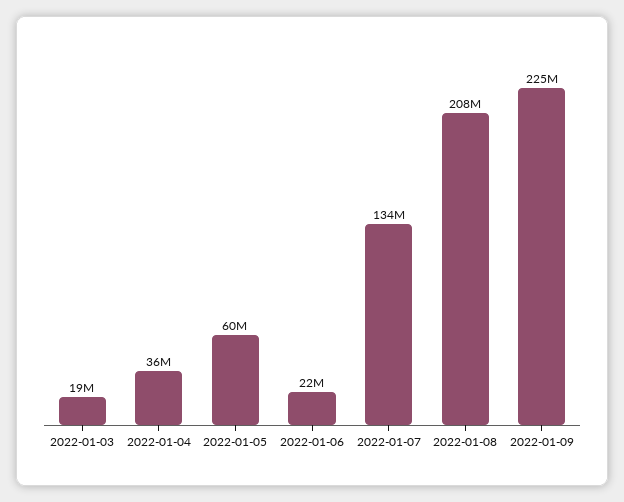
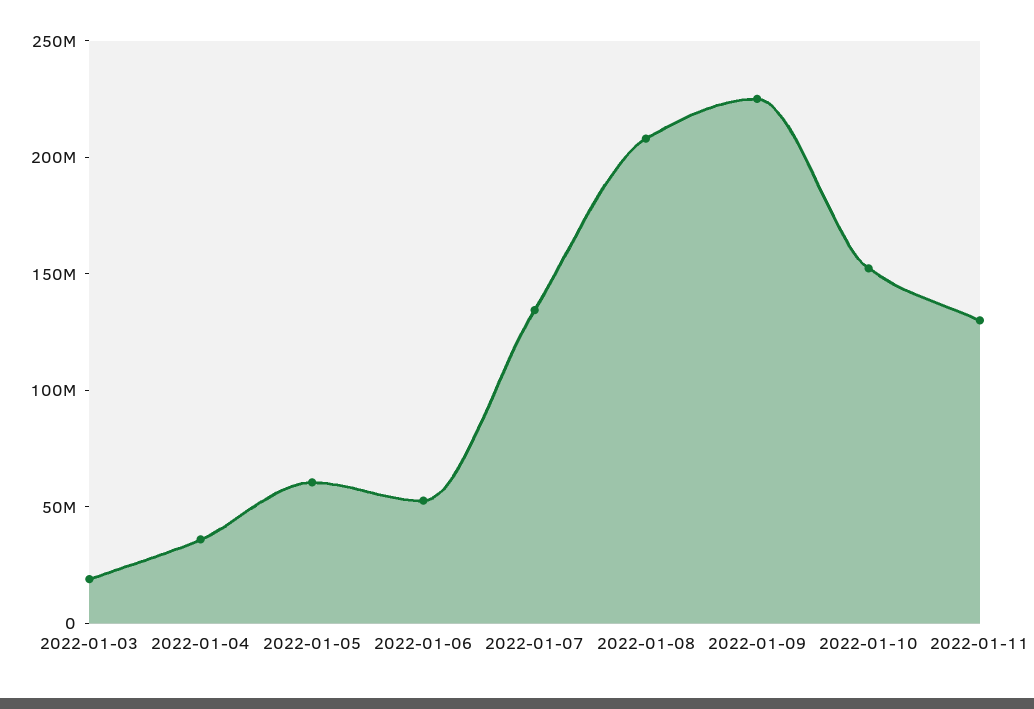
2022-01-06: 22000000 -> 50000000
2022-01-10: none -> 150000000
2022-01-11: none -> 130000000

